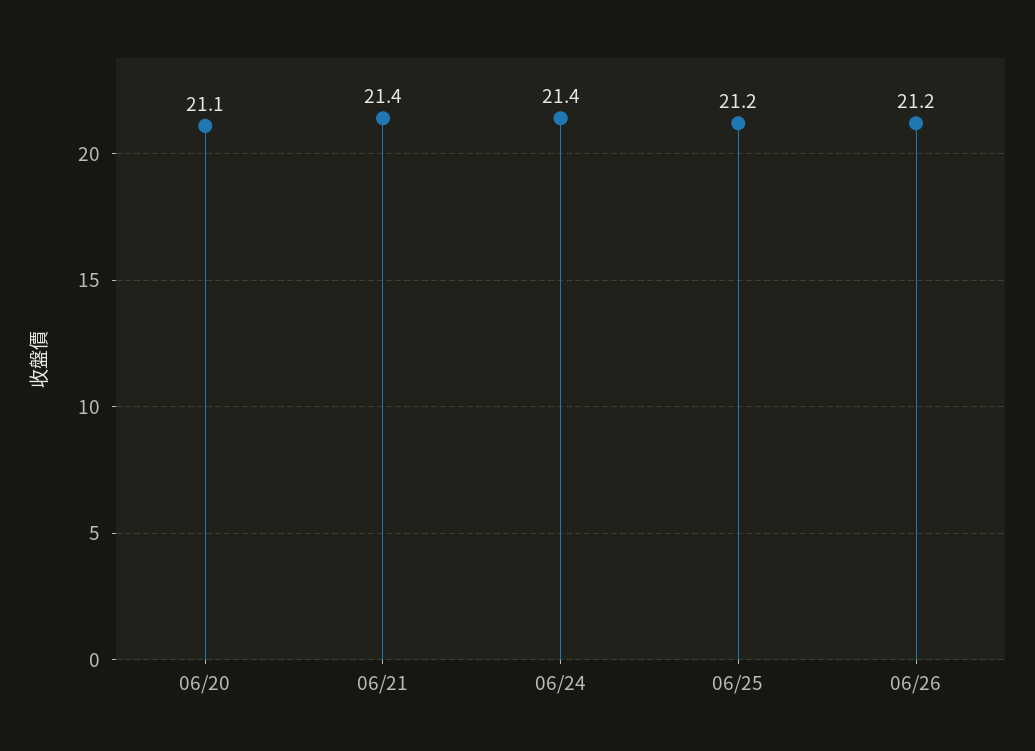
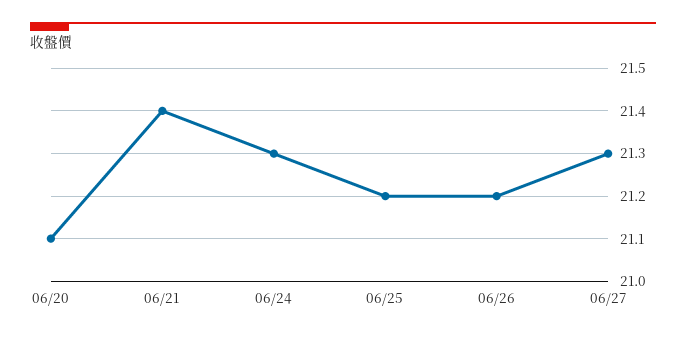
06/24: 21.4 -> 21.3
06/27: none -> 21.3

